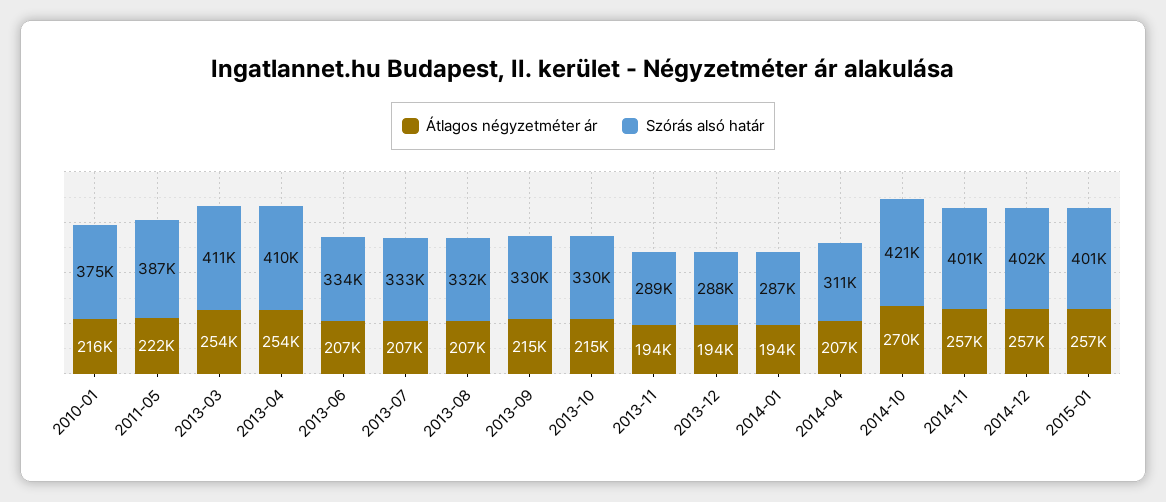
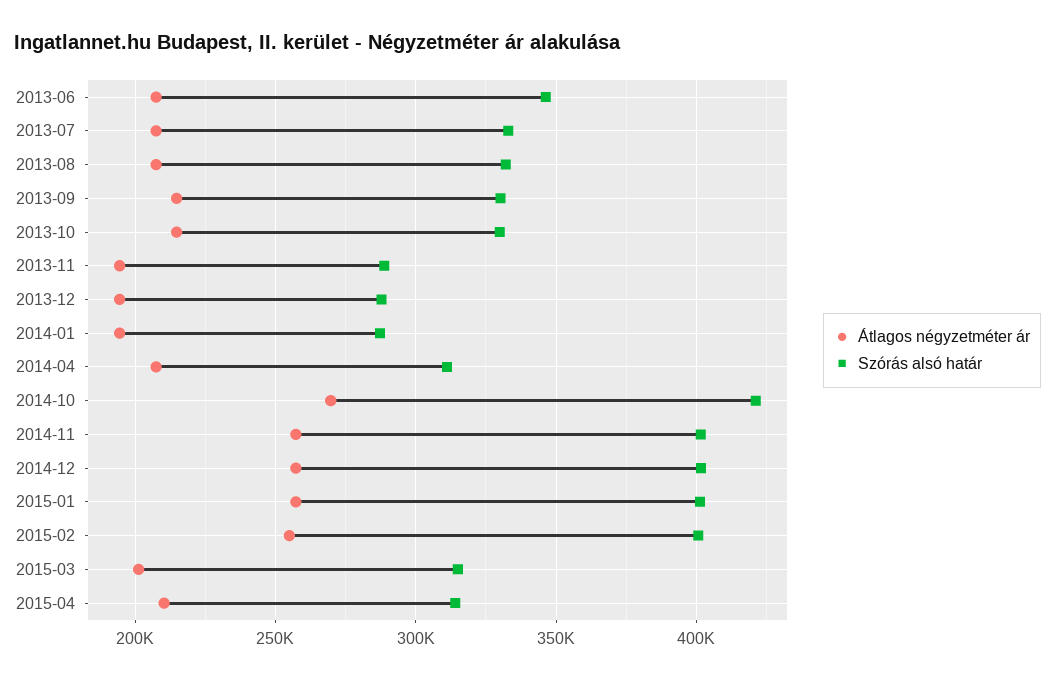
Átlagos négyzetméter ár, 2010-01: 216000 -> none
Szórás alsó határ, 2010-01: 375000 -> none
Átlagos négyzetméter ár, 2011-05: 222000 -> none
Szórás alsó határ, 2011-05: 387000 -> none
Átlagos négyzetméter ár, 2013-03: 254000 -> none
Szórás alsó határ, 2013-03: 411000 -> none
Átlagos négyzetméter ár, 2013-04: 254000 -> none
Szórás alsó határ, 2013-04: 410000 -> none
Szórás alsó határ, 2013-06: 334000 -> 345000
Átlagos négyzetméter ár, 2015-02: none -> 255000
Szórás alsó határ, 2015-02: none -> 400000
Átlagos négyzetméter ár, 2015-03: none -> 200000
Szórás alsó határ, 2015-03: none -> 315000
Átlagos négyzetméter ár, 2015-04: none -> 210000
Szórás alsó határ, 2015-04: none -> 315000

